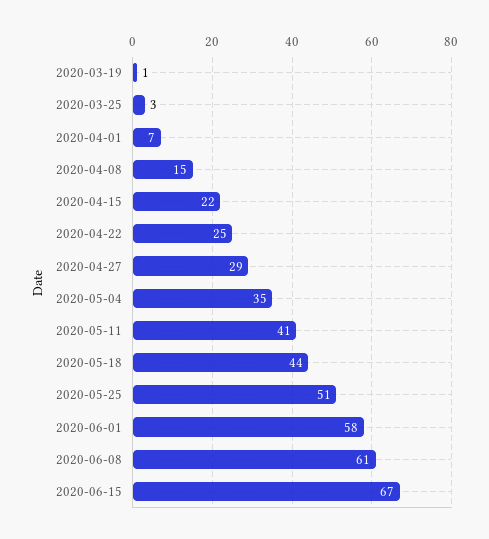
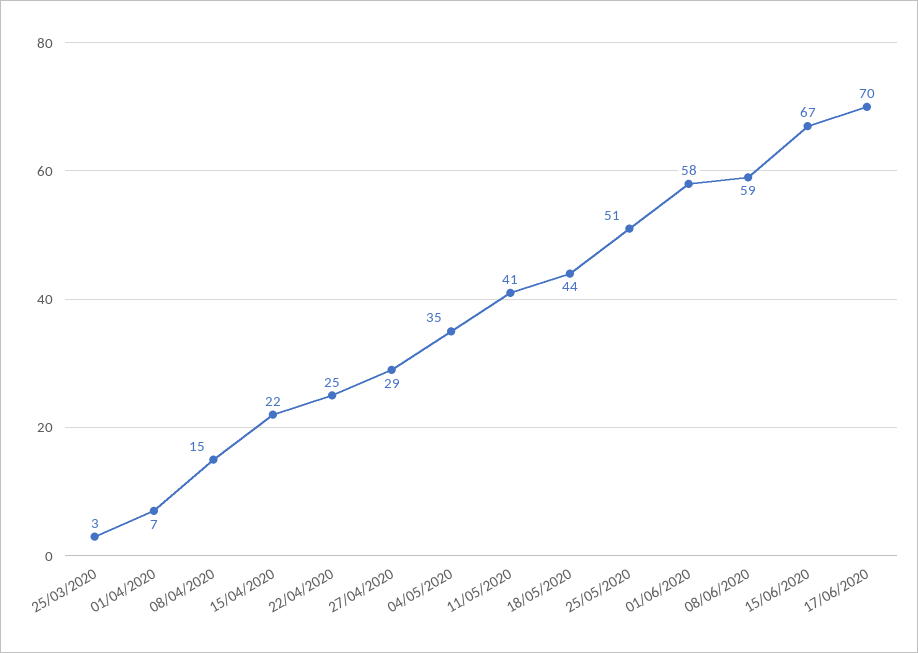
2020-03-19: 1 -> none
2020-06-08: 61 -> 59
17/06/2020: none -> 70

